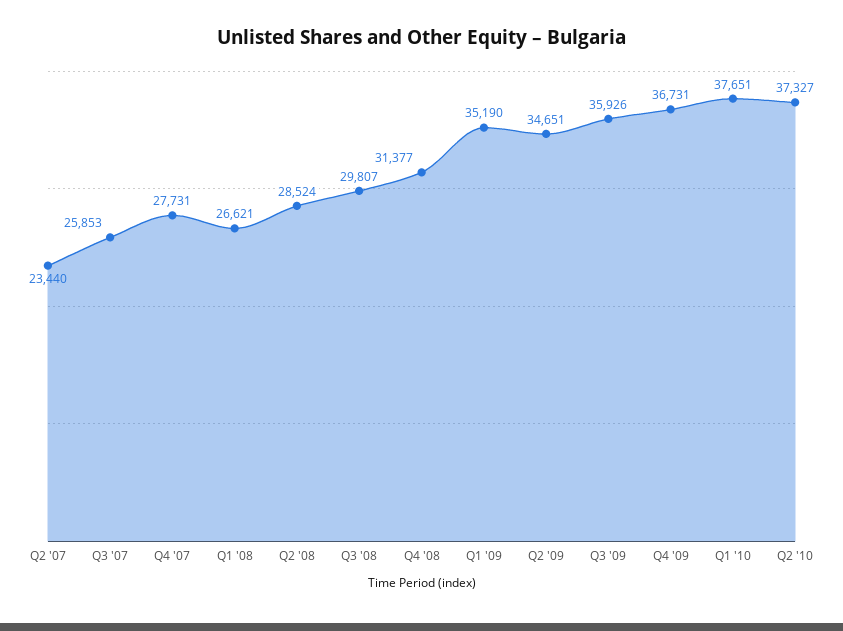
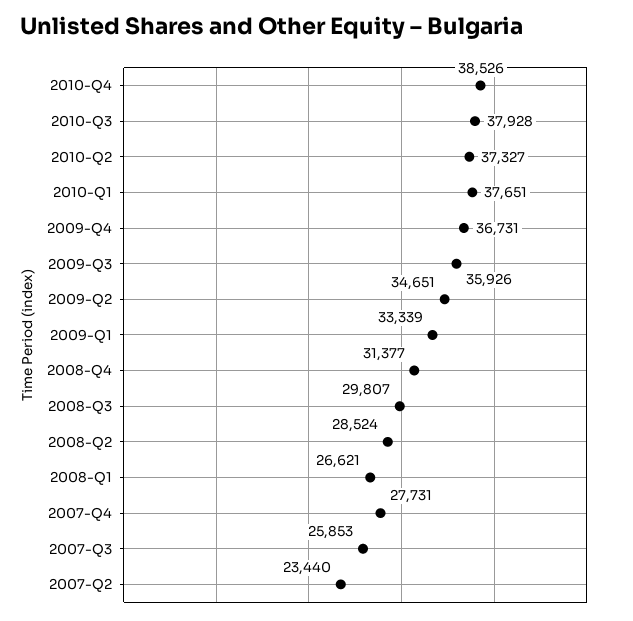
Q1 '09: 35190 -> 33339
2010-Q4: none -> 38526
2010-Q3: none -> 37928

